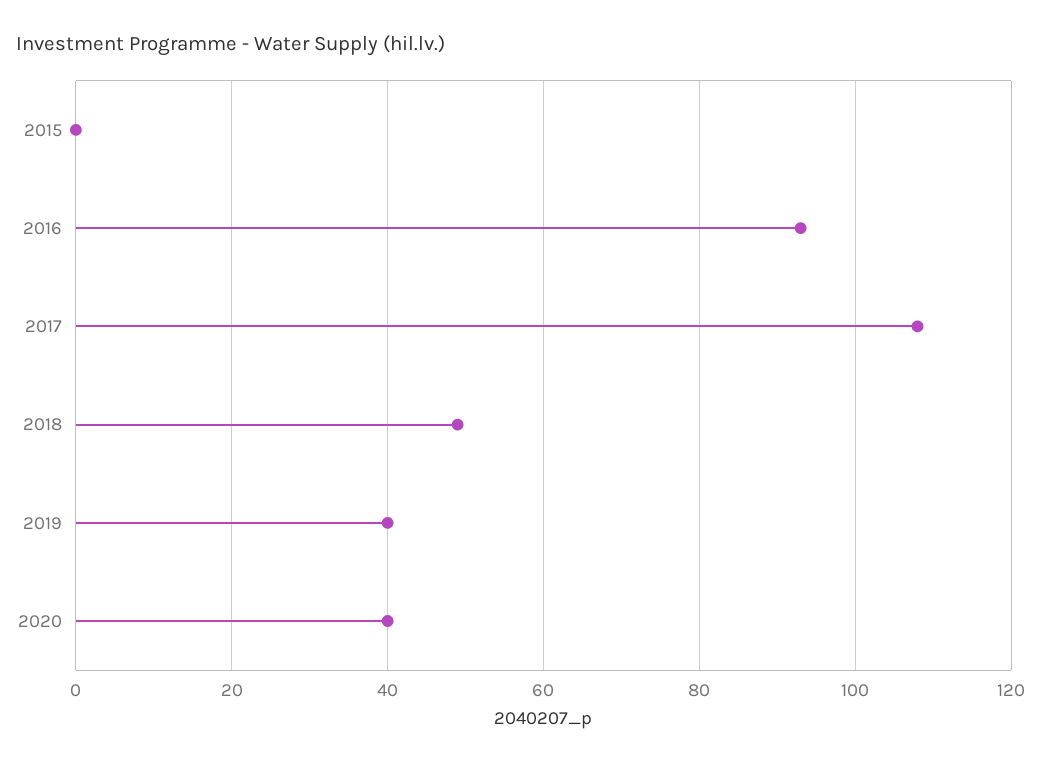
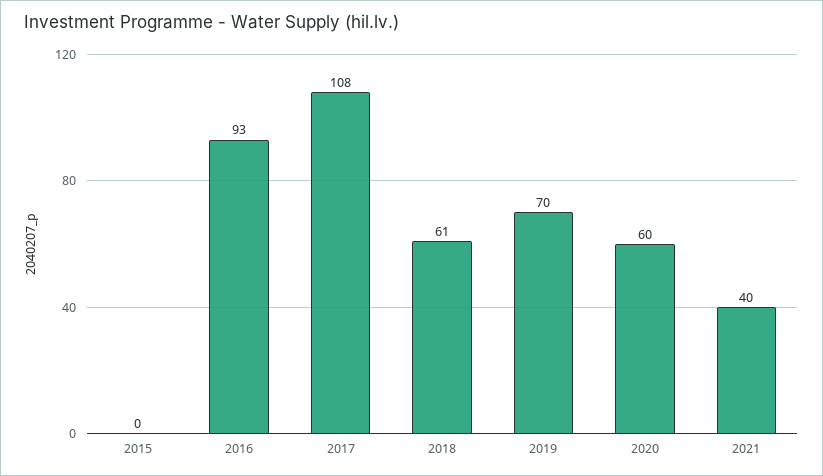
2018: 50 -> 61
2019: 40 -> 70
2020: 40 -> 60
2021: none -> 40

